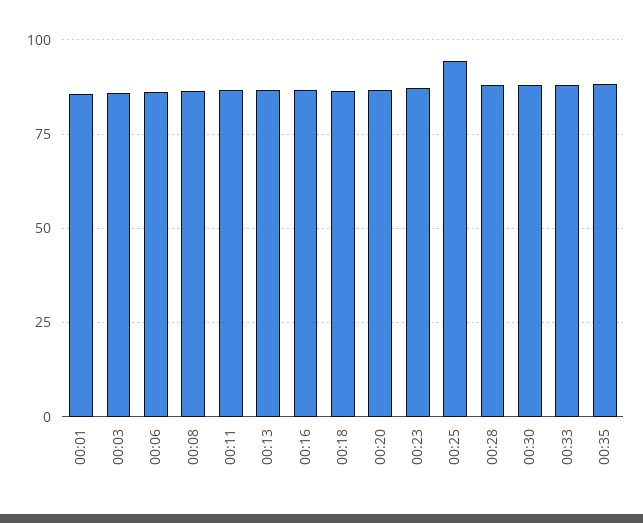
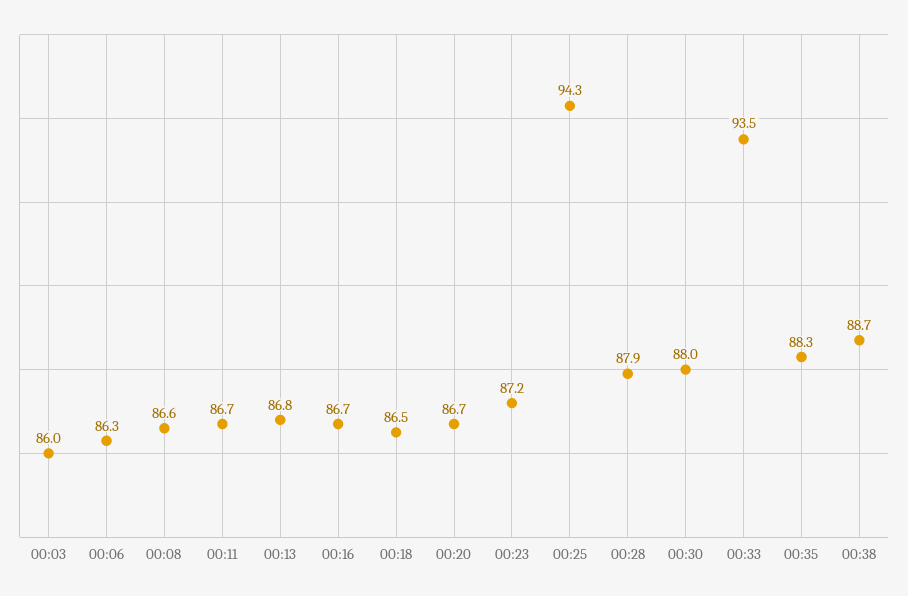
00:01: 85 -> none
00:33: 87.5 -> 93.5
00:38: none -> 88.7

